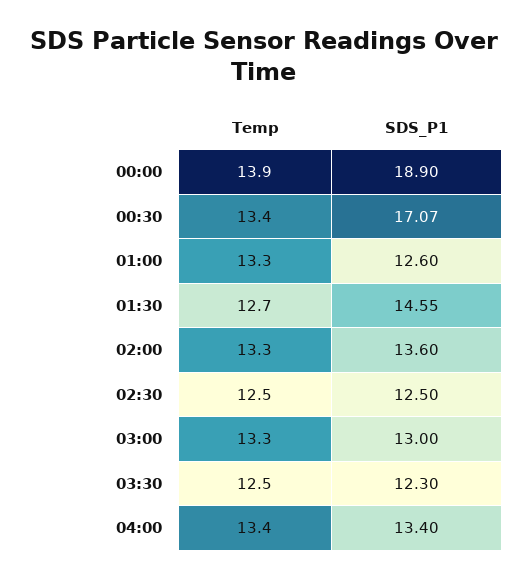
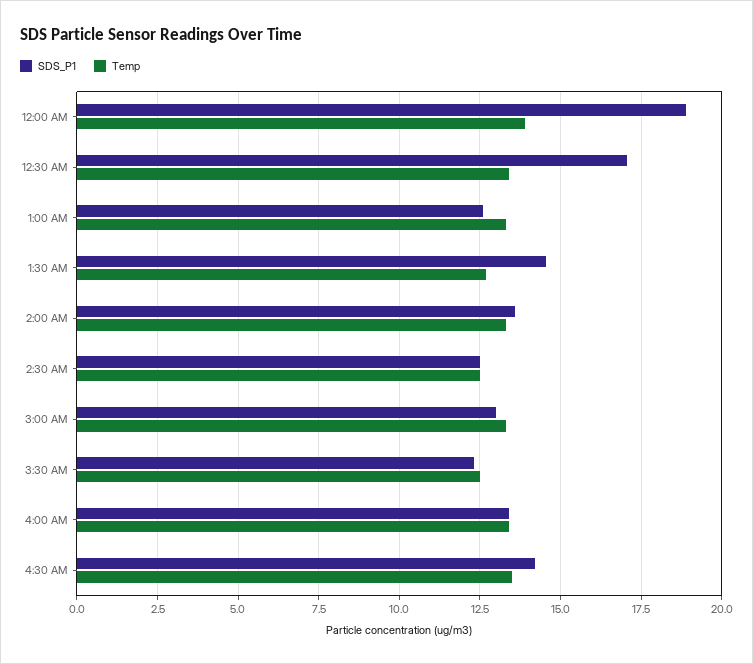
SDS_P1, 4:30 AM: none -> 14.25
Temp, 4:30 AM: none -> 13.5

